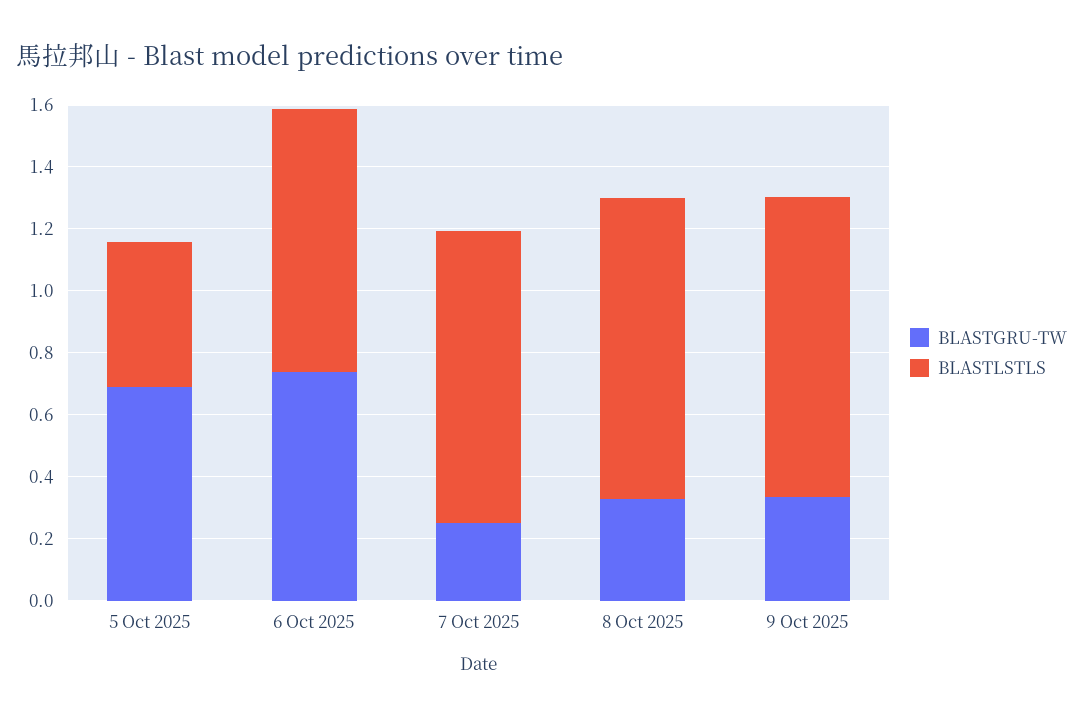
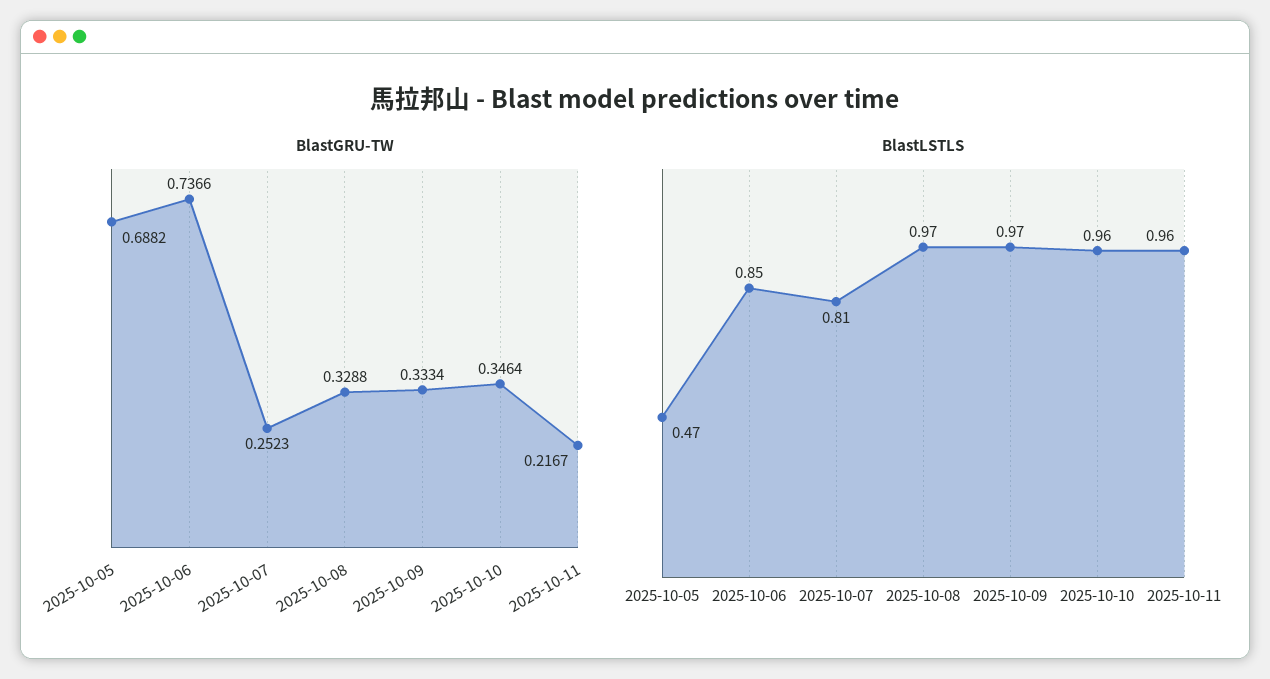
BLASTLSTLS, 7 Oct 2025: 0.95 -> 0.81
BLASTGRU-TW, 2025-10-10: none -> 0.3464
BLASTGRU-TW, 2025-10-11: none -> 0.2167
BLASTLSTLS, 2025-10-10: none -> 0.96
BLASTLSTLS, 2025-10-11: none -> 0.96

